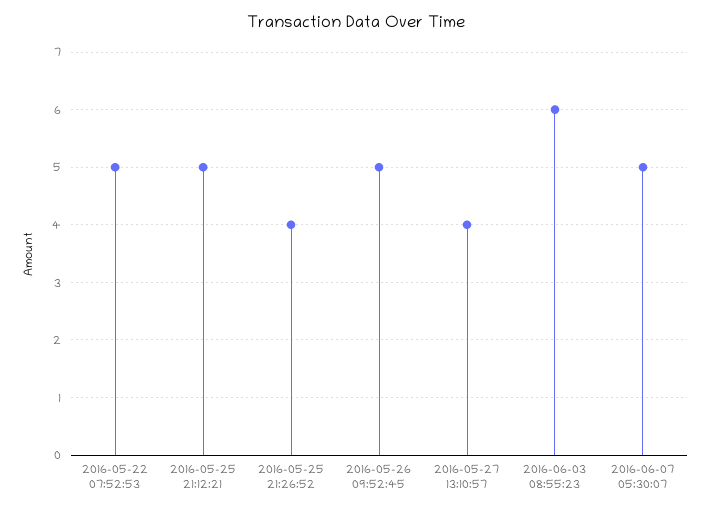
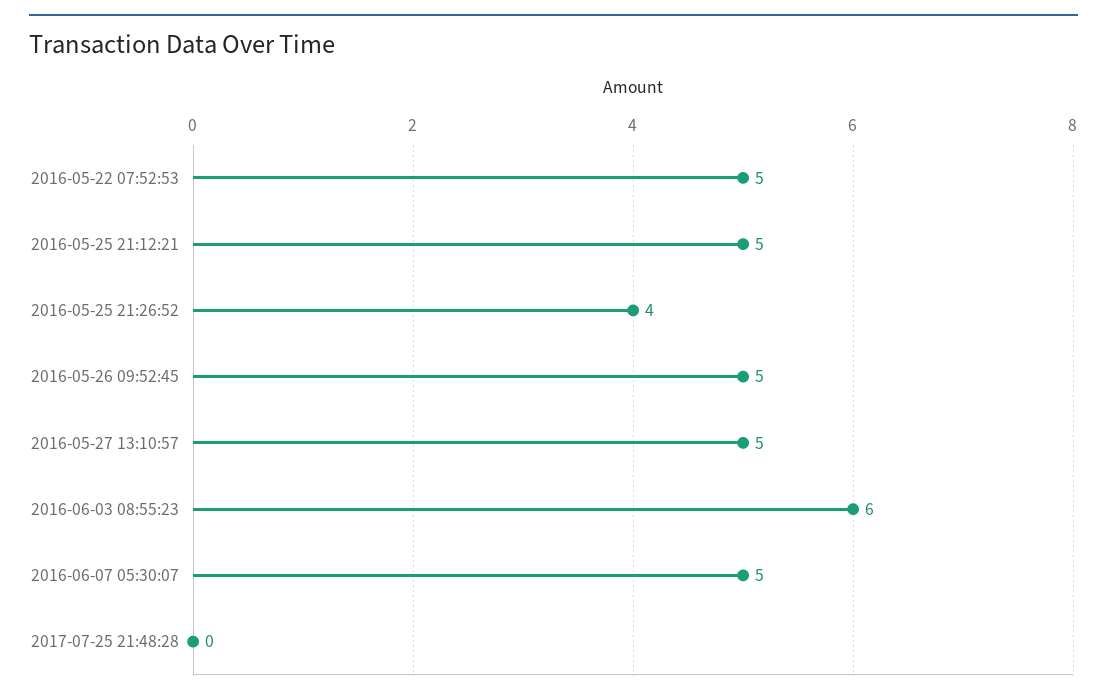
2016-05-27 13:10:57: 4 -> 5
2017-07-25 21:48:28: none -> 0

